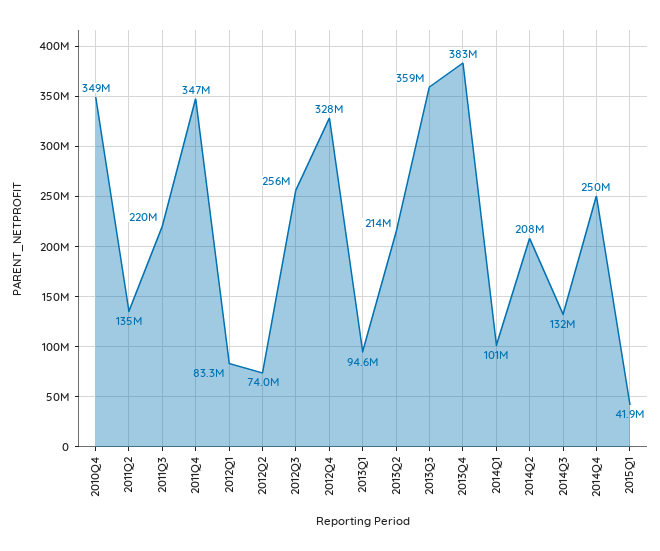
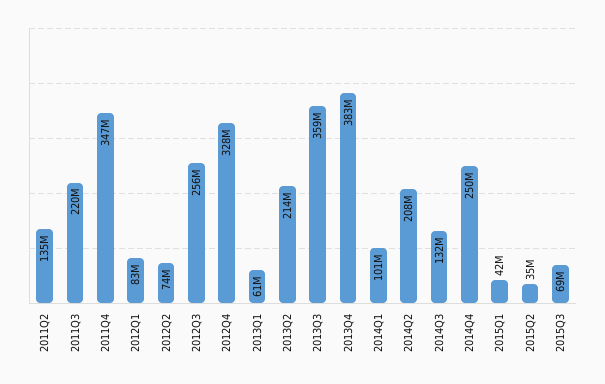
2010Q4: 349000000 -> none
2013Q1: 94600000 -> 61000000
2015Q2: none -> 35000000
2015Q3: none -> 69000000

